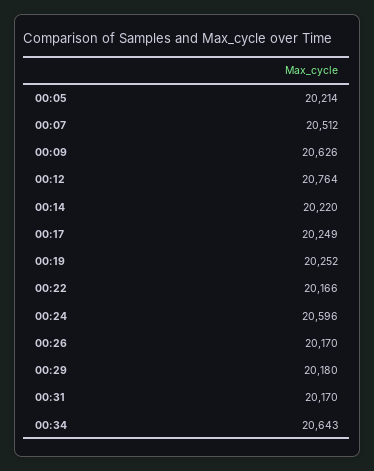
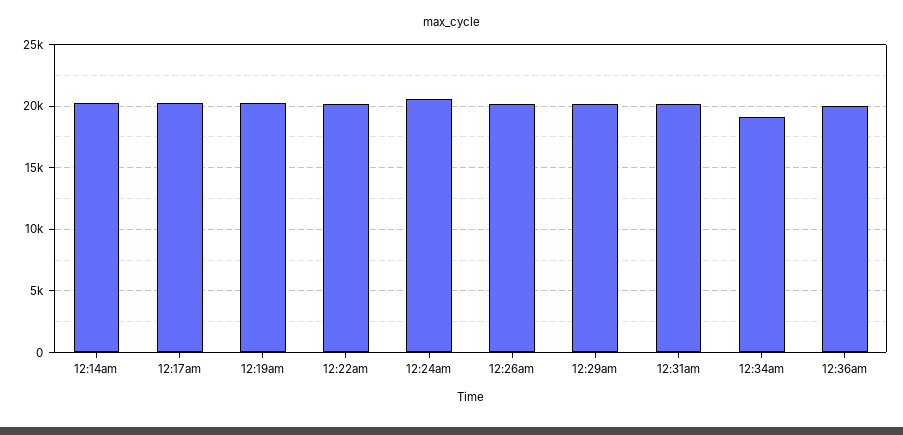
00:05: 20214 -> none
00:07: 20512 -> none
00:09: 20626 -> none
00:12: 20764 -> none
00:34: 20643 -> 19000
12:36am: none -> 20000

